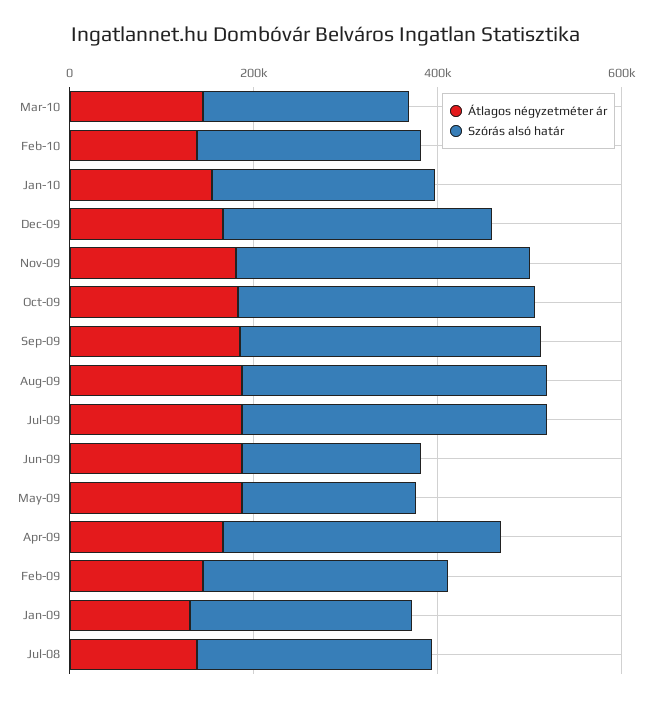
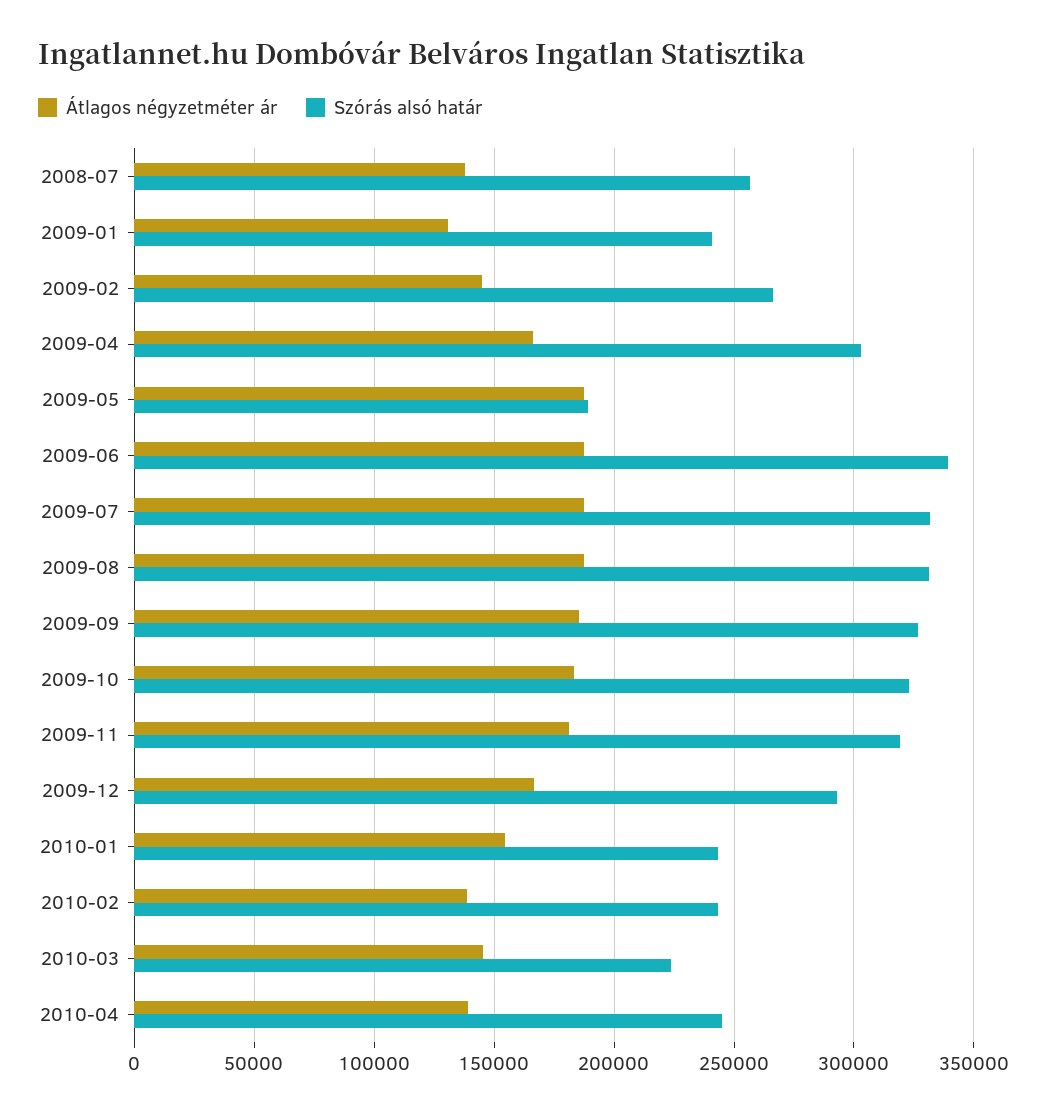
Szórás alsó határ, Jun-09: 200000 -> 340000
Átlagos négyzetméter ár, 2010-04: none -> 140000
Szórás alsó határ, 2010-04: none -> 245000

